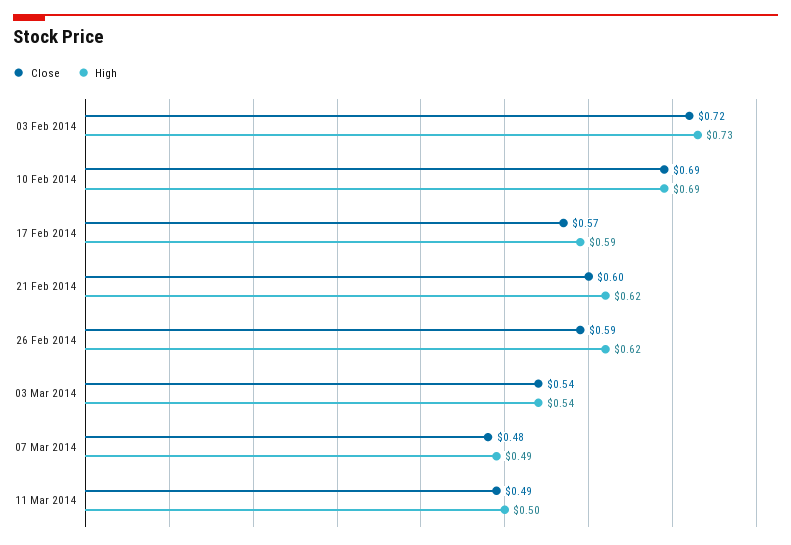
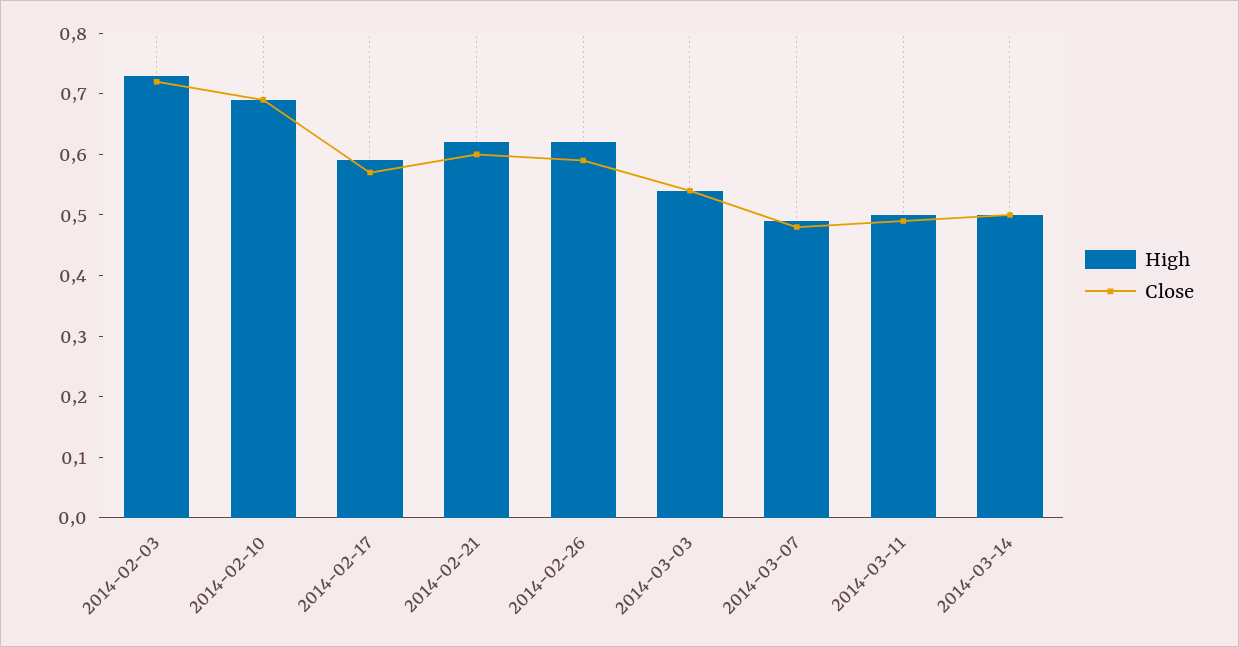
High, 2014-03-14: none -> 0.5
Close, 2014-03-14: none -> 0.5

